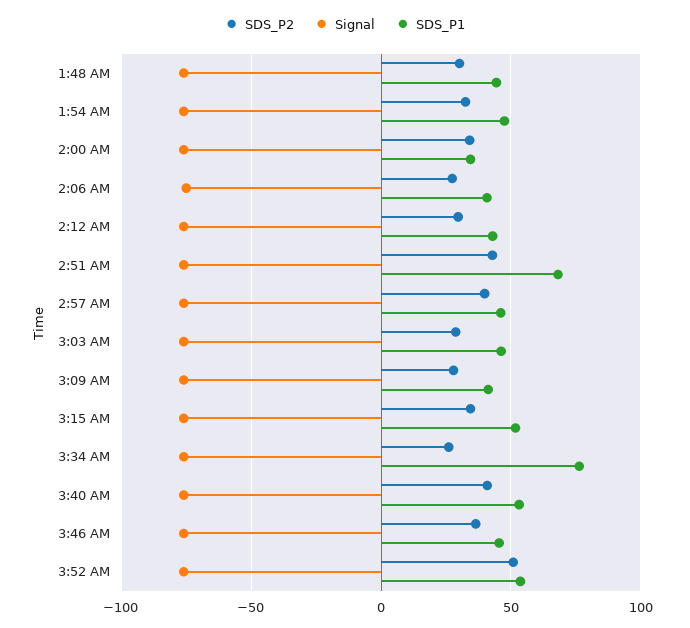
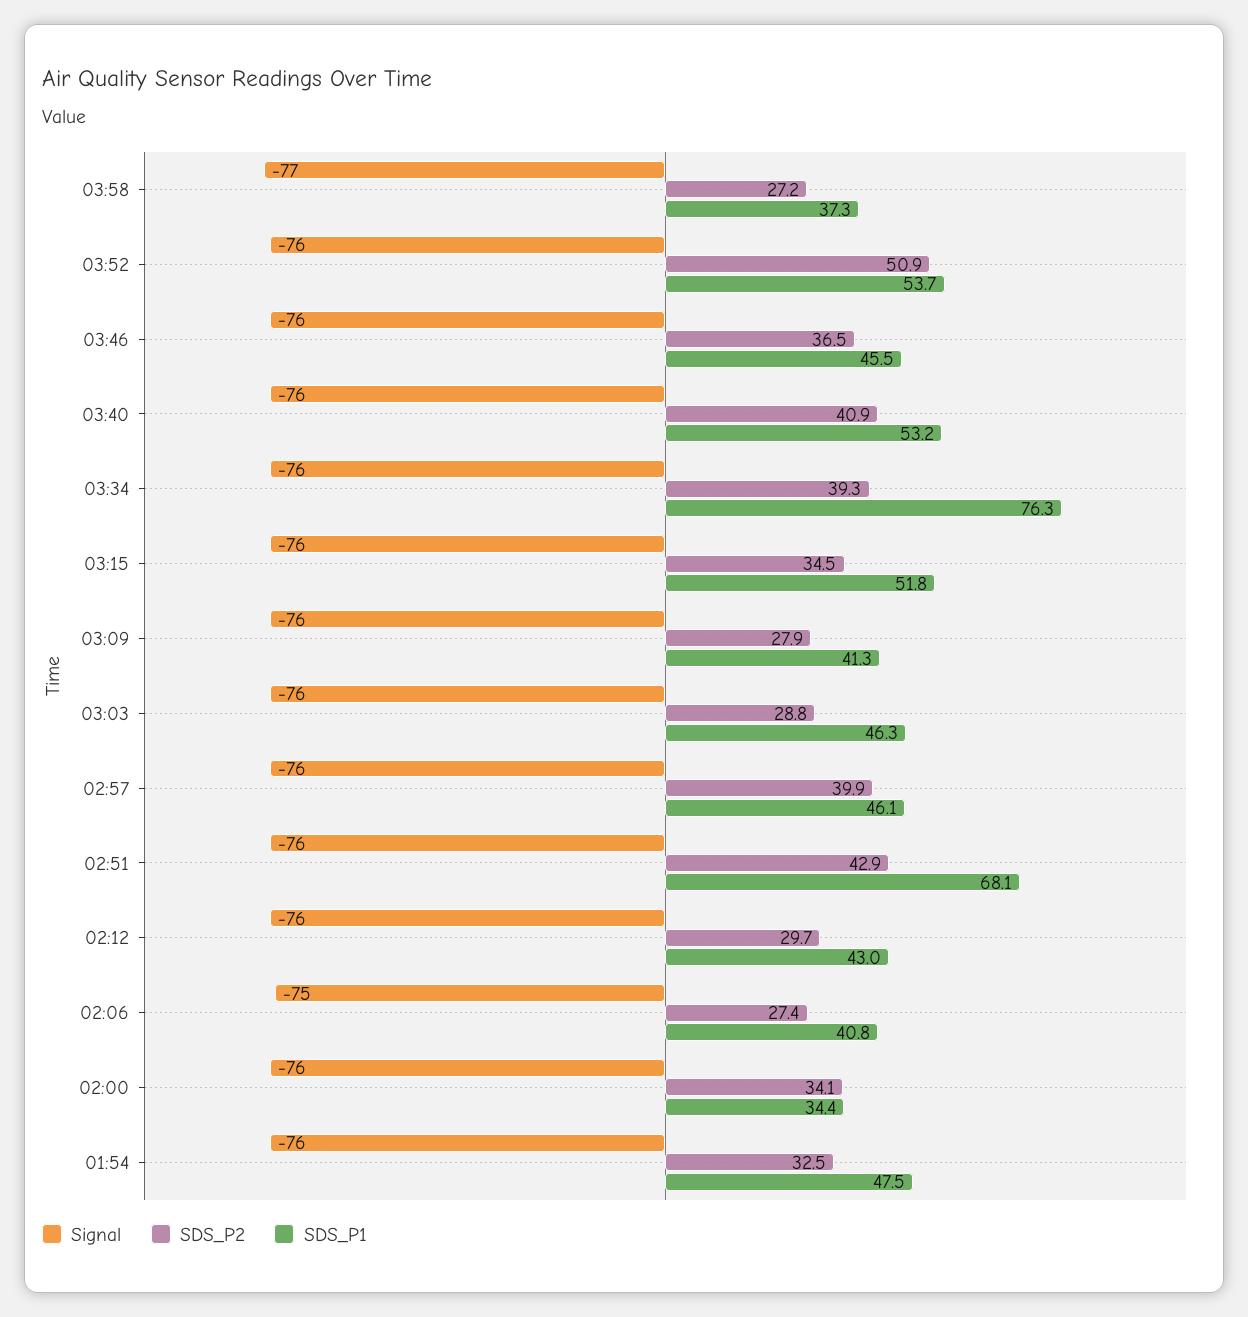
SDS_P2, 1:48 AM: 30 -> none
Signal, 1:48 AM: -75 -> none
SDS_P1, 1:48 AM: 45 -> none
SDS_P2, 3:34 AM: 25 -> 39.3
Signal, 03:58: none -> -77
SDS_P2, 03:58: none -> 27.2
SDS_P1, 03:58: none -> 37.3

